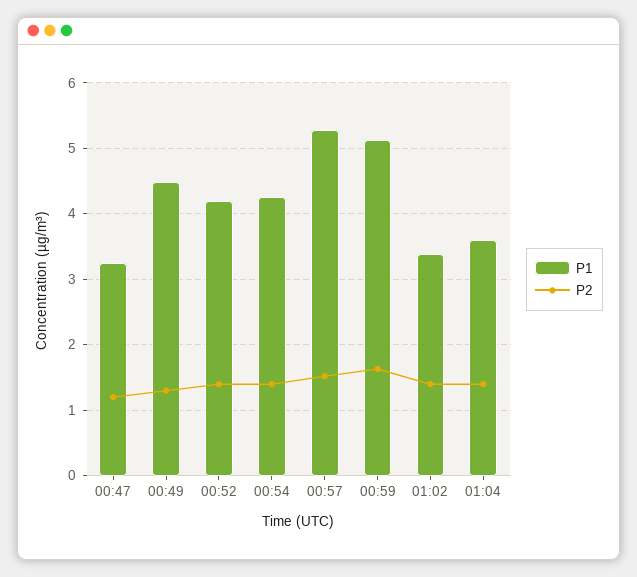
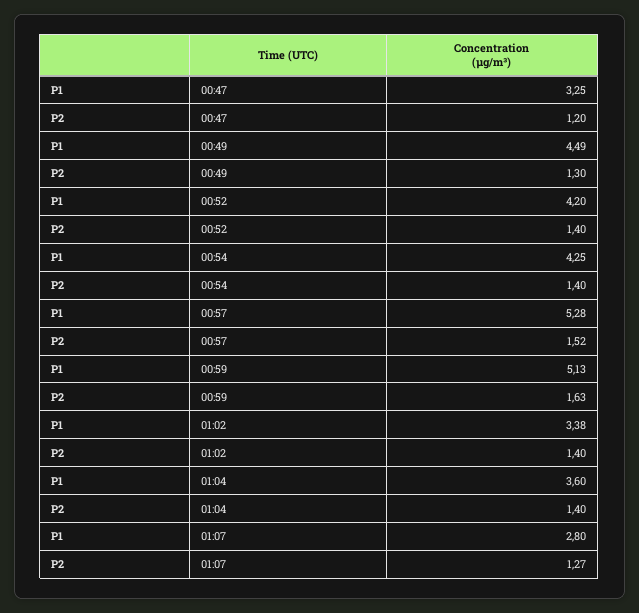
P1, 01:07: none -> 2.8
P2, 01:07: none -> 1.27

